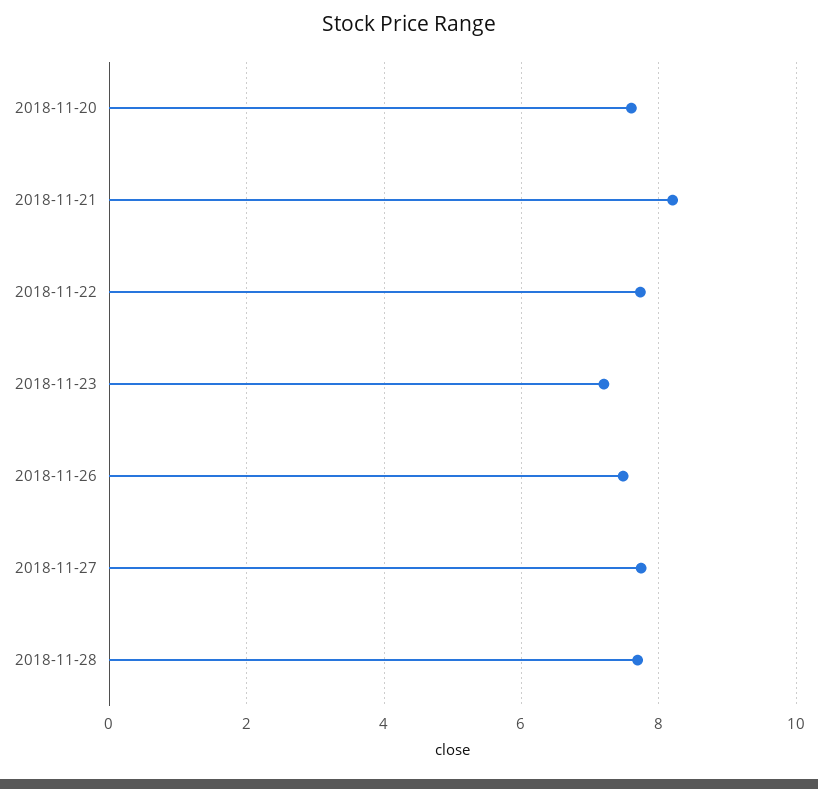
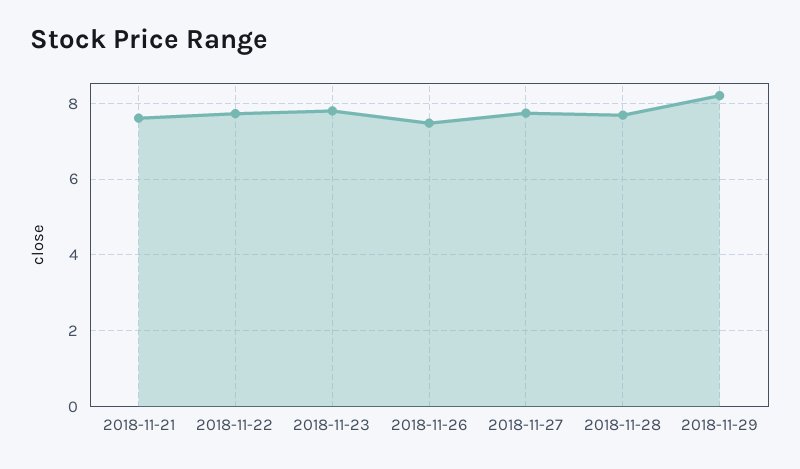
2018-11-20: 7.6 -> none
2018-11-21: 8.2 -> 7.6
2018-11-23: 7.2 -> 7.8
2018-11-29: none -> 8.2

